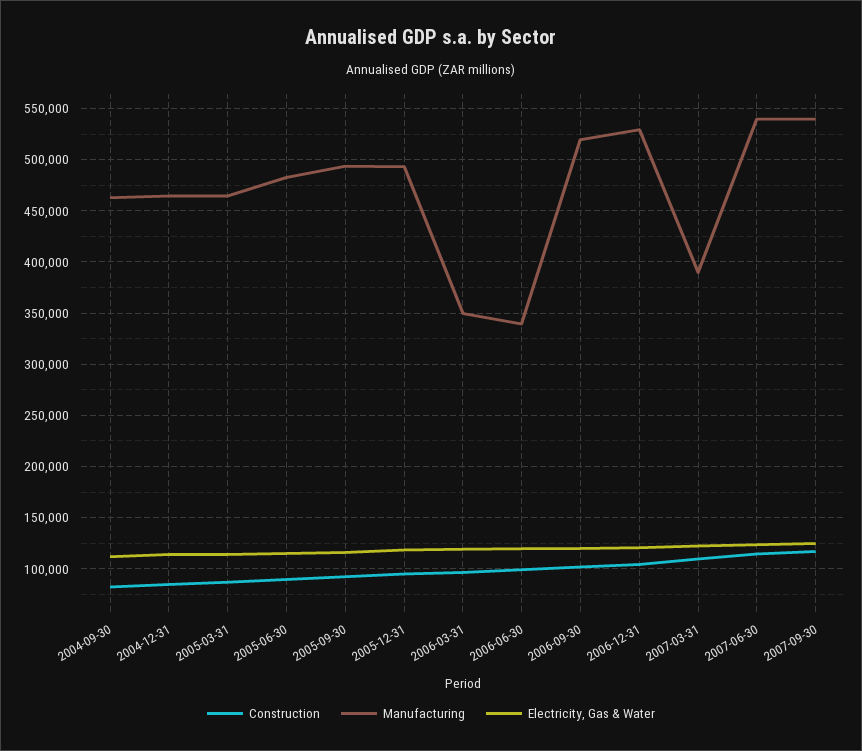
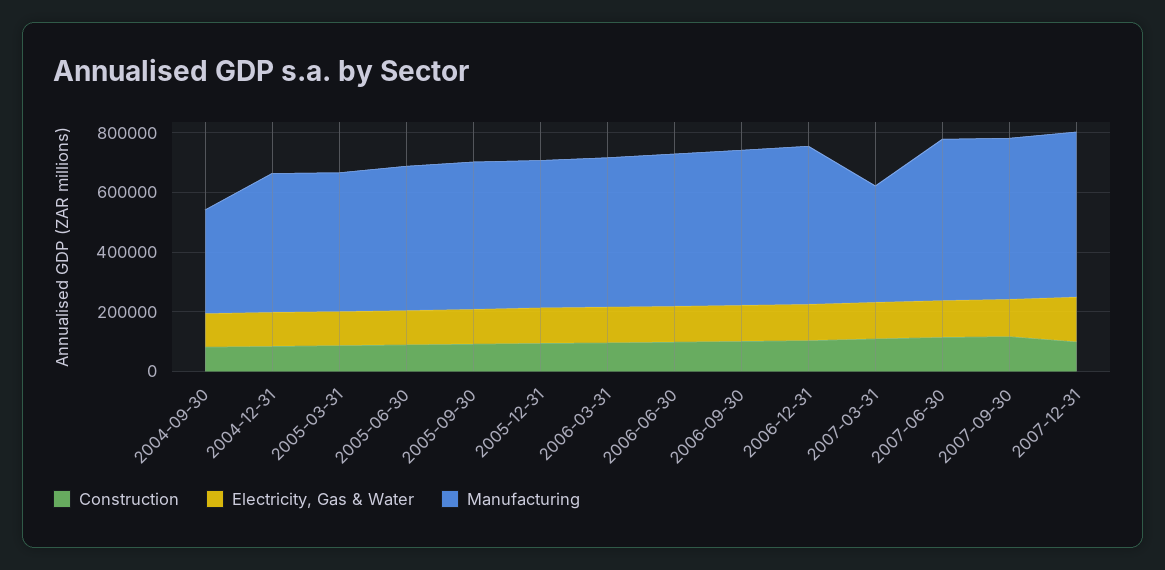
Manufacturing, 2004-09-30: 460000 -> 350000
Manufacturing, 2006-03-31: 350000 -> 500000
Manufacturing, 2006-06-30: 340000 -> 500000
Construction, 2007-12-31: none -> 100000
Electricity, Gas & Water, 2007-12-31: none -> 150000
Manufacturing, 2007-12-31: none -> 550000

